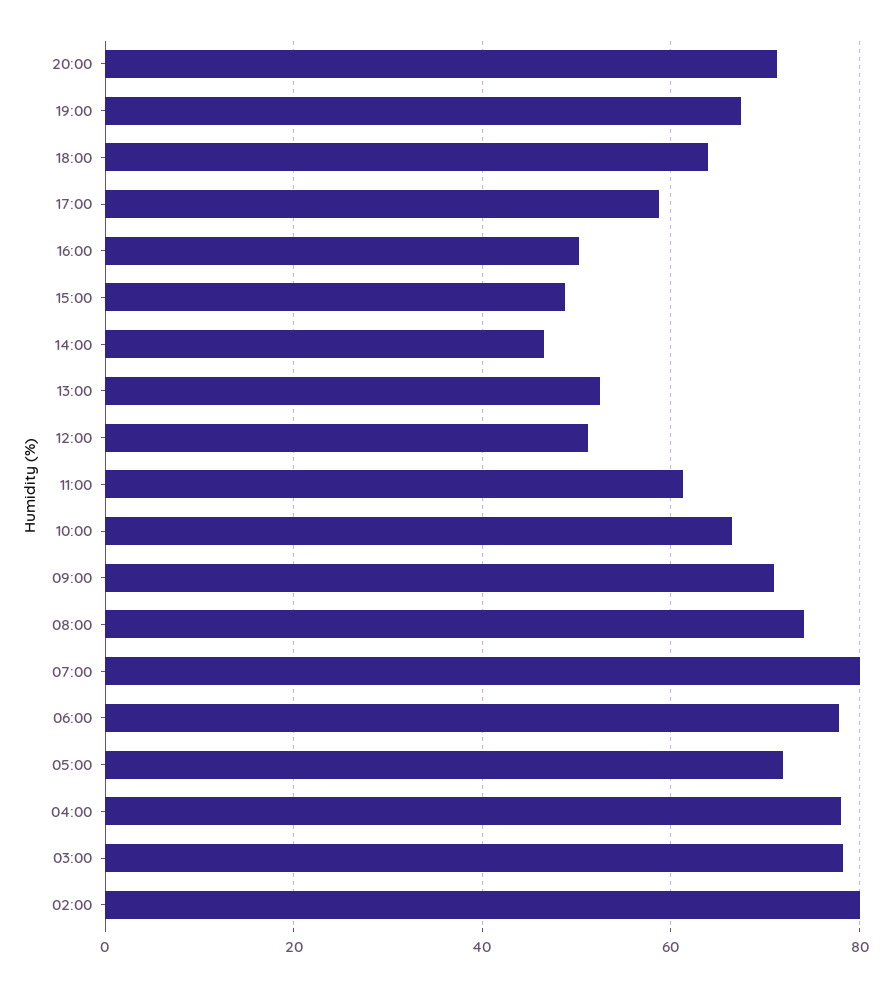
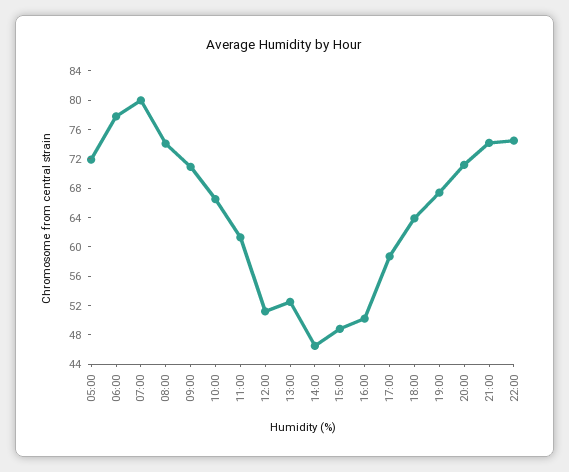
04:00: 78 -> none
03:00: 78 -> none
02:00: 80 -> none
21:00: none -> 74
22:00: none -> 74

